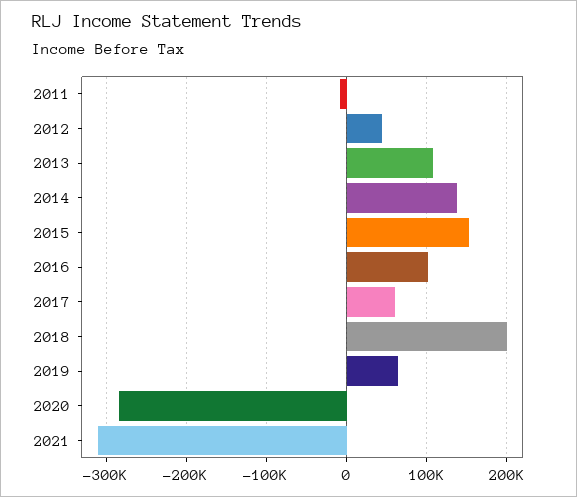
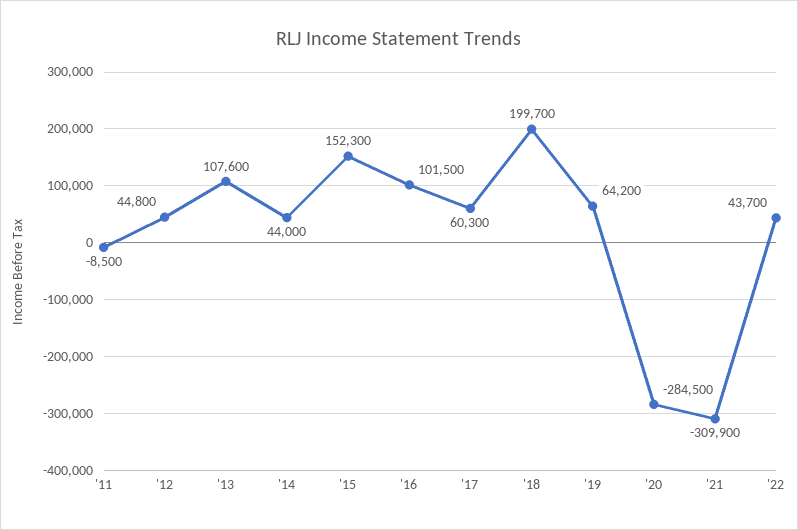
2014: 140000 -> 44000
'22: none -> 43700

